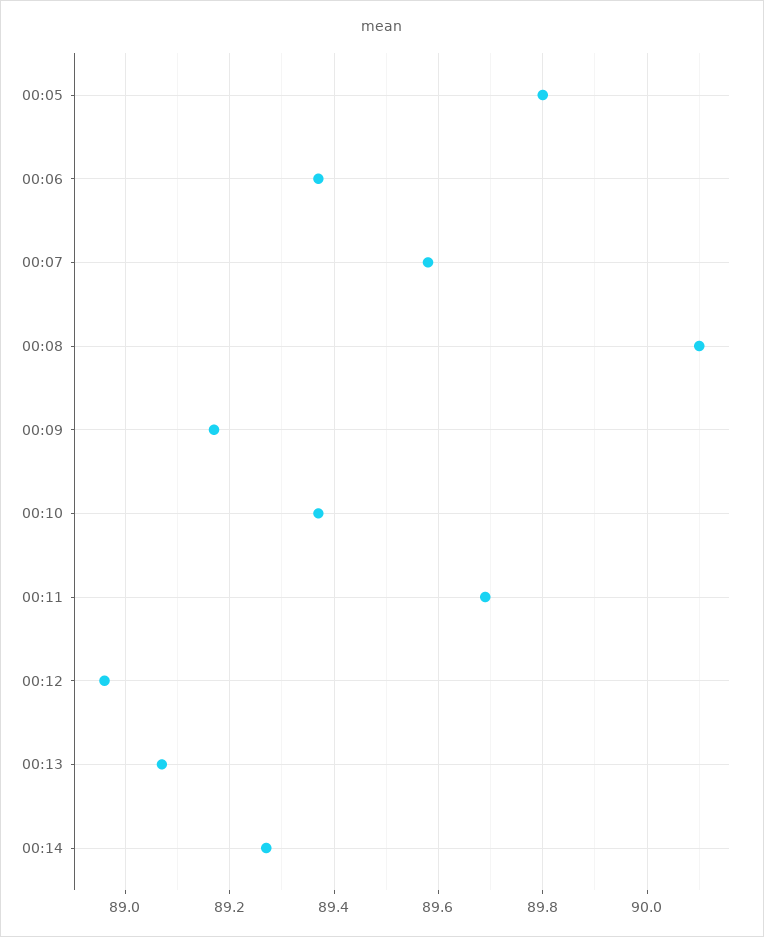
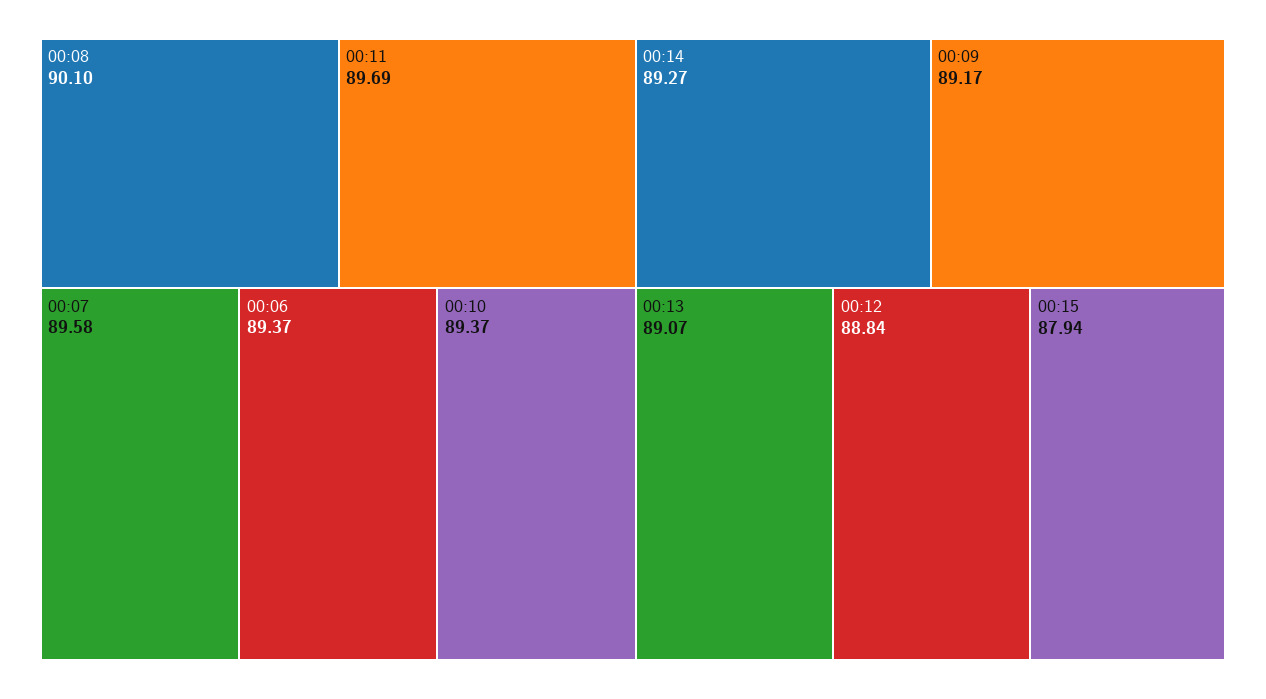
00:05: 89.8 -> none
00:12: 88.95 -> 88.84
00:15: none -> 87.94

